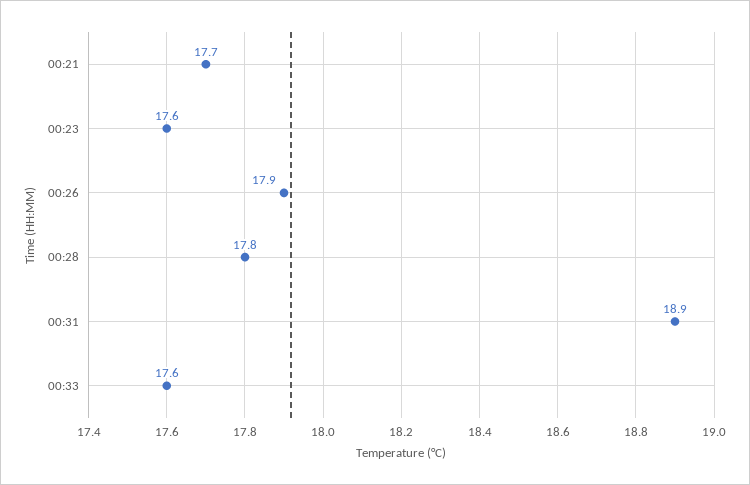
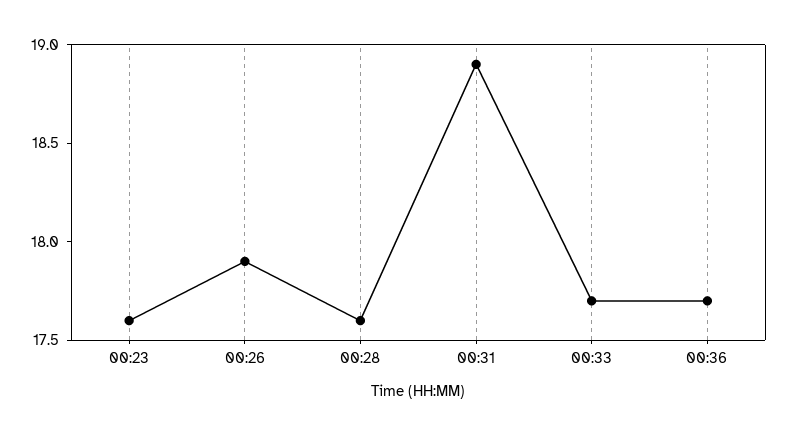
00:21: 17.7 -> none
00:28: 17.8 -> 17.6
00:33: 17.6 -> 17.7
00:36: none -> 17.7

